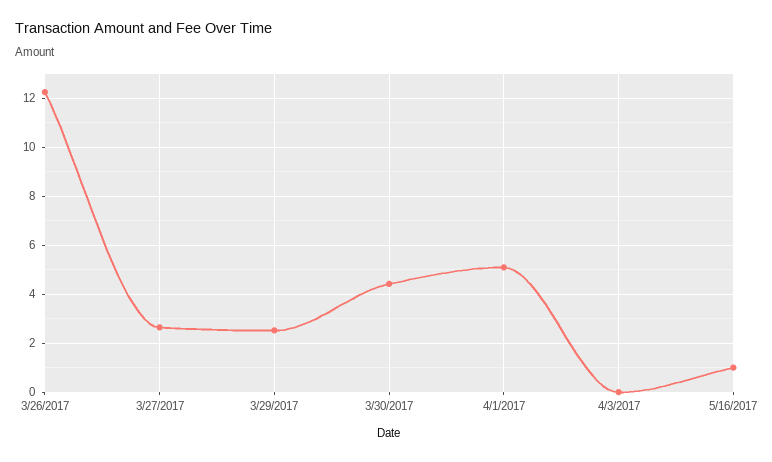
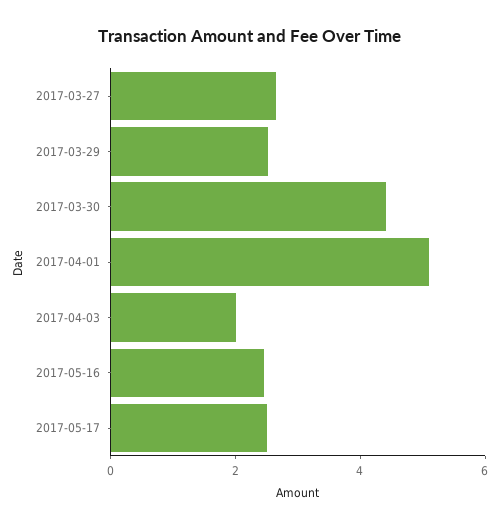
3/26/2017: 12.25 -> none
4/3/2017: 0 -> 2
5/16/2017: 1 -> 2.5
2017-05-17: none -> 2.5

